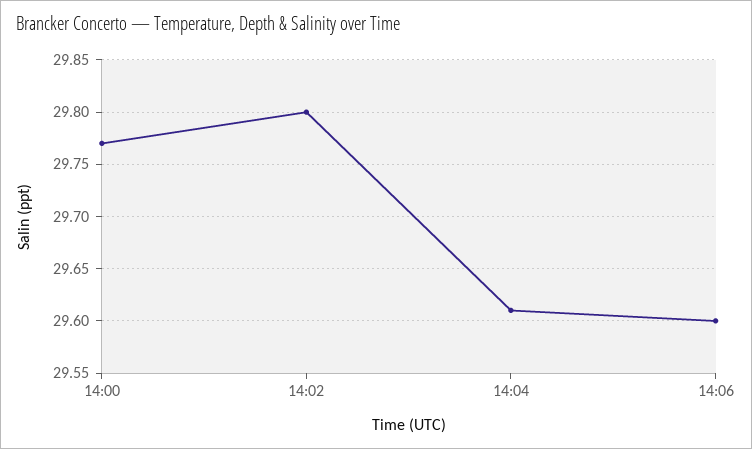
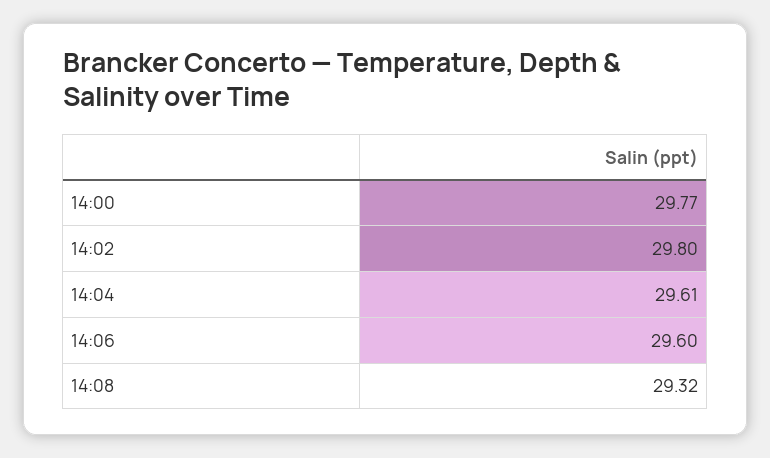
14:08: none -> 29.32

